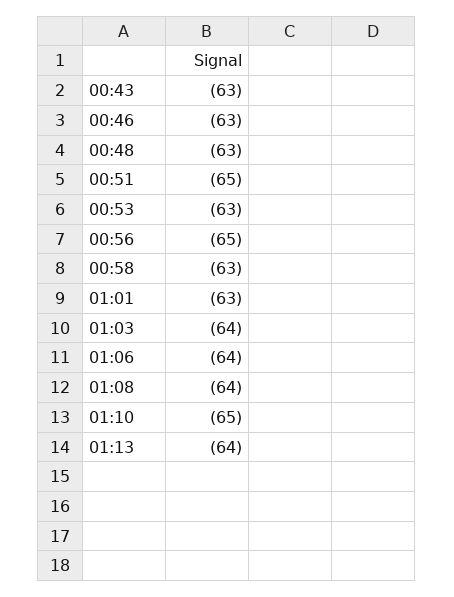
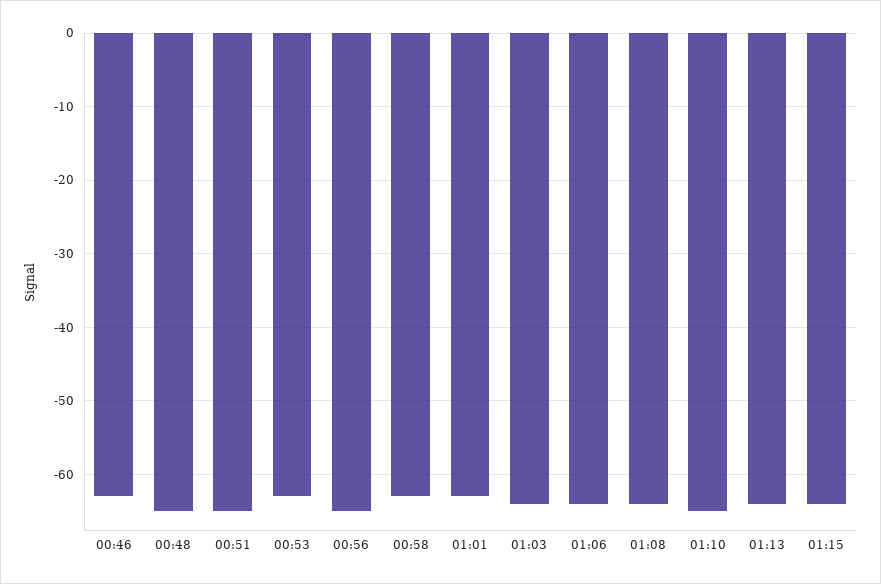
00:43: -63 -> none
00:48: -63 -> -65
01:15: none -> -64

